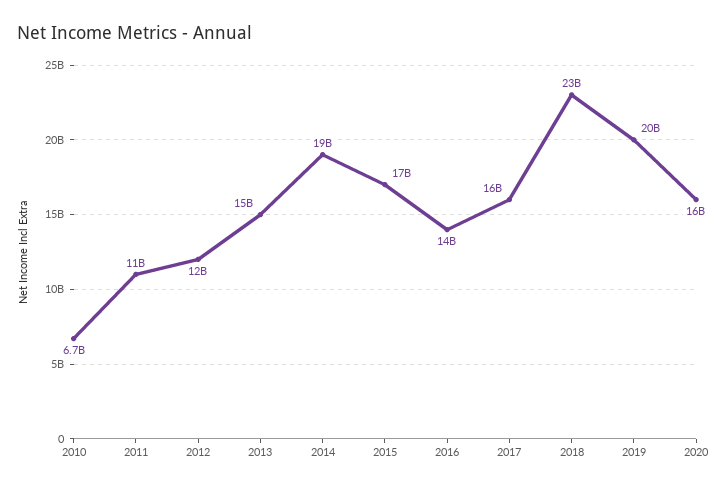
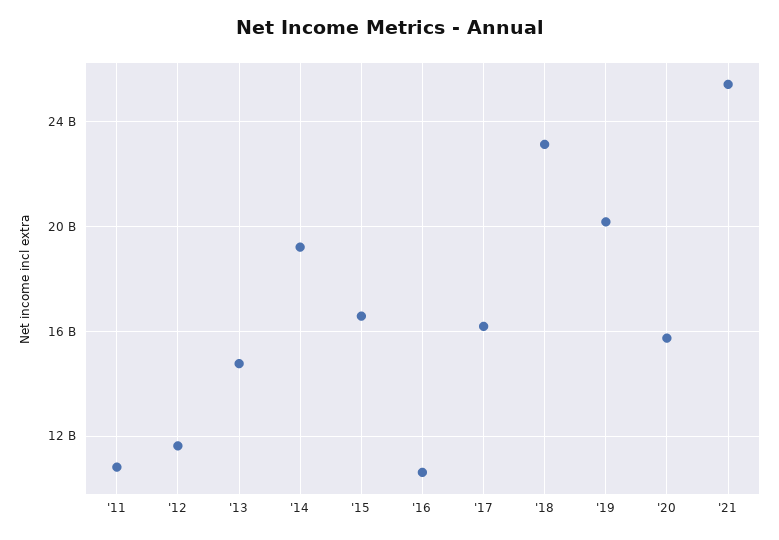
2010: 6700000000 -> none
2016: 14000000000 -> 10500000000
'21: none -> 25500000000

